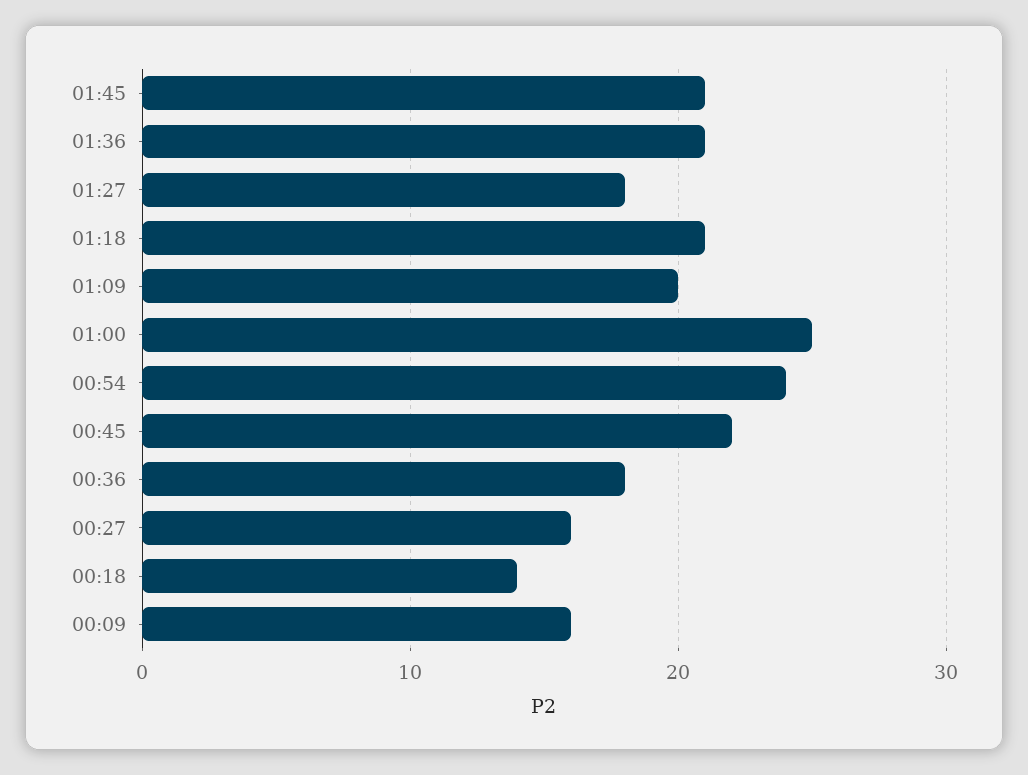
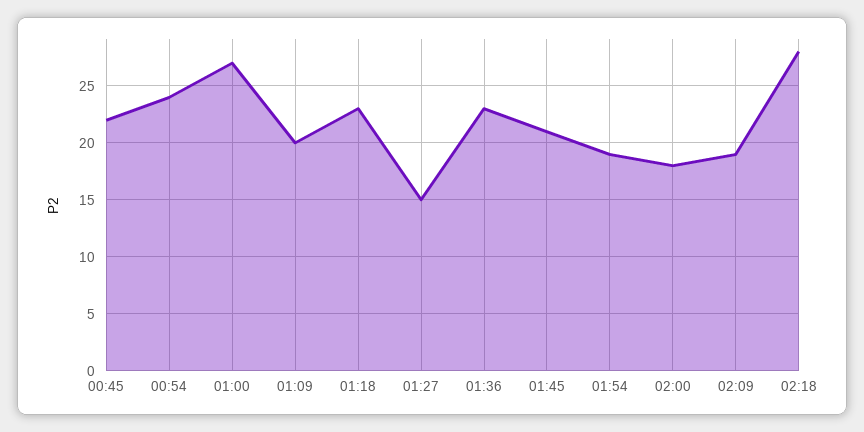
01:36: 21 -> 23
01:27: 18 -> 15
01:18: 21 -> 23
01:00: 25 -> 27
00:36: 18 -> none
00:27: 16 -> none
00:18: 14 -> none
00:09: 16 -> none
01:54: none -> 19
02:00: none -> 18
02:09: none -> 19
02:18: none -> 28

